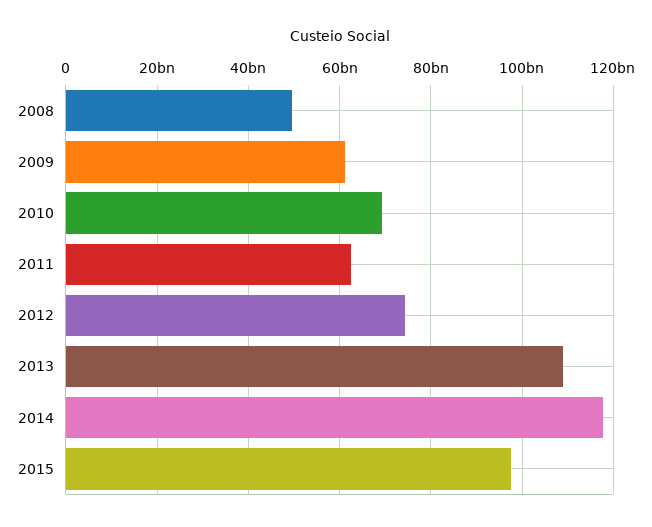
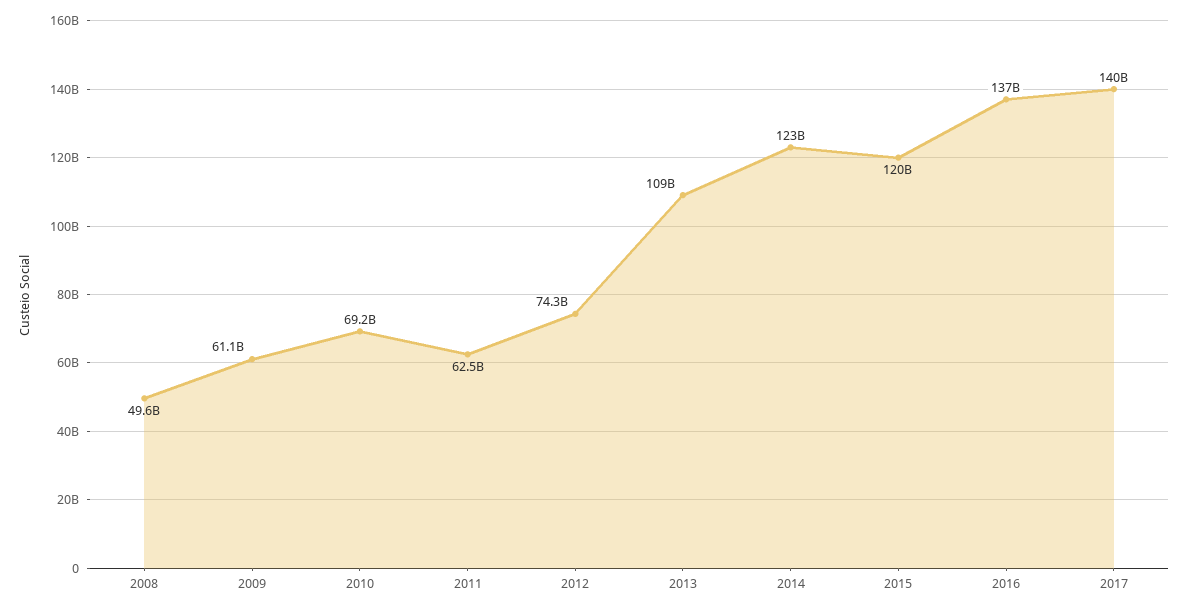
2014: 118000000000 -> 123000000000
2015: 98000000000 -> 120000000000
2016: none -> 137000000000
2017: none -> 140000000000

